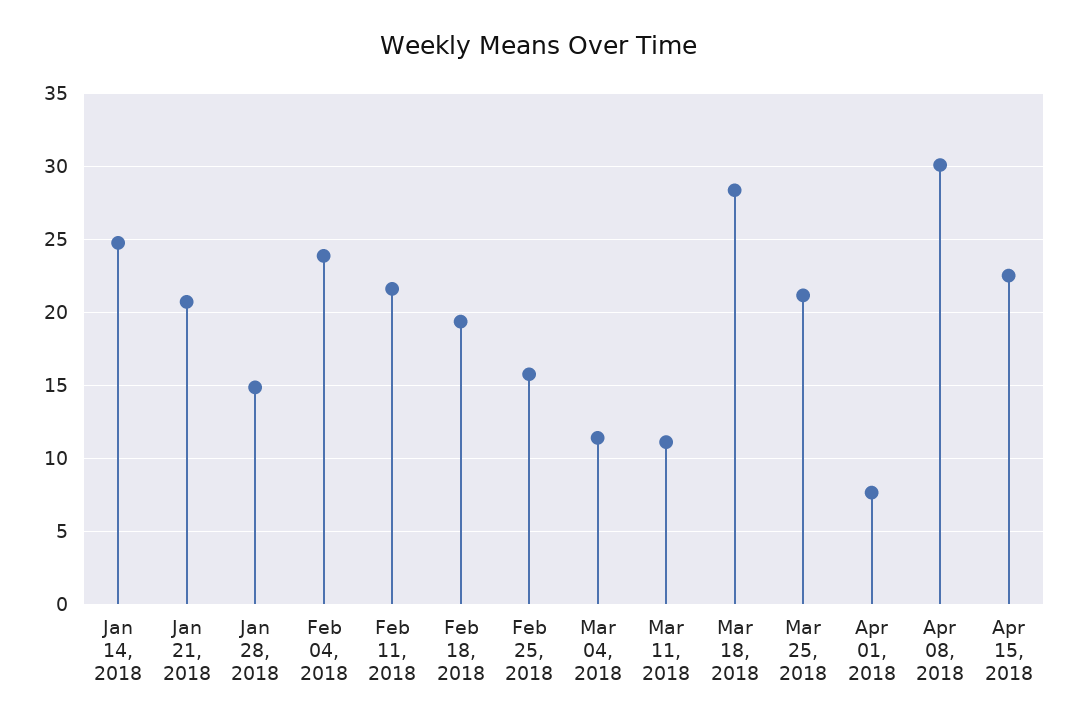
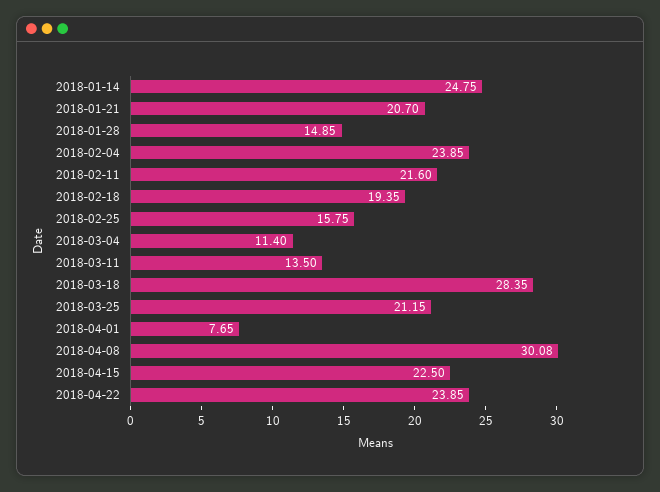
Mar 11, 2018: 11 -> 13.5
2018-04-22: none -> 23.85

